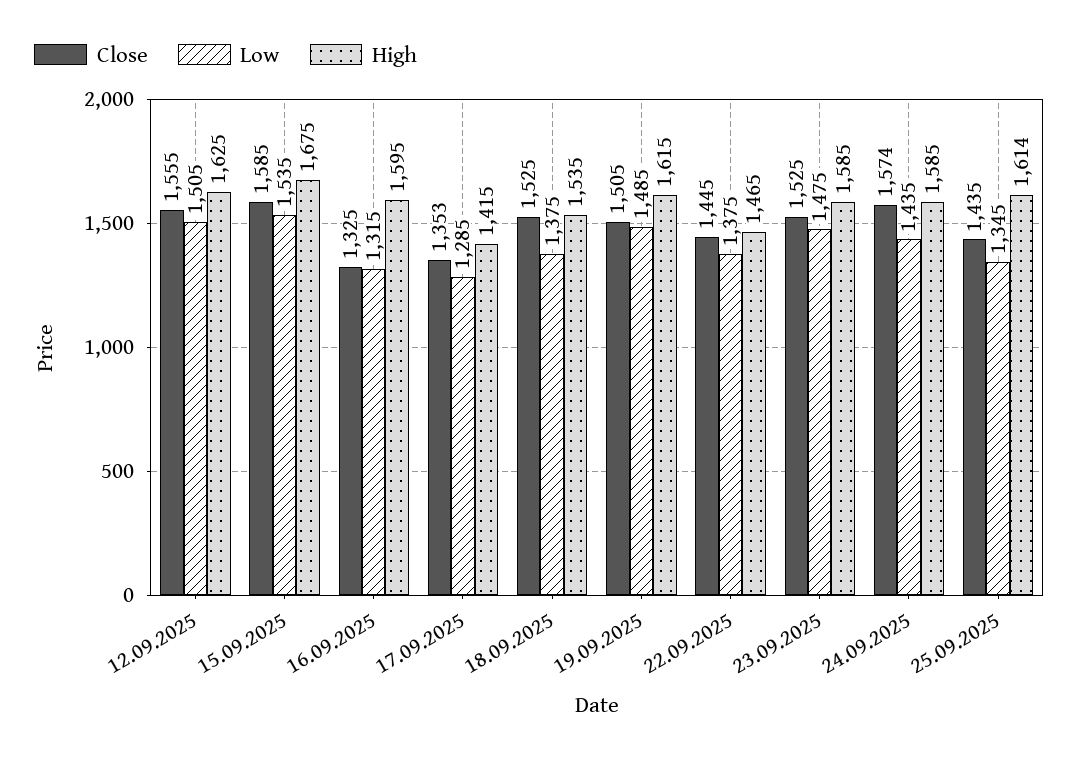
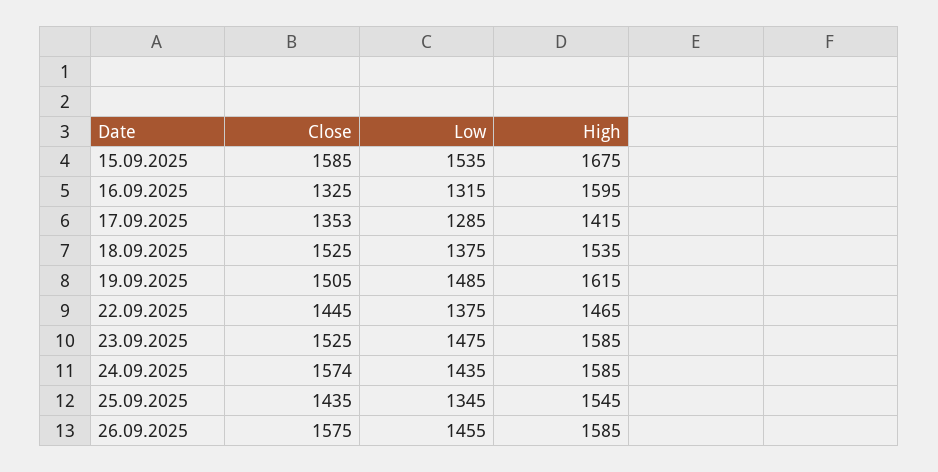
Close, 12.09.2025: 1555 -> none
Low, 12.09.2025: 1505 -> none
High, 12.09.2025: 1625 -> none
High, 25.09.2025: 1614 -> 1545
Close, 26.09.2025: none -> 1575
Low, 26.09.2025: none -> 1455
High, 26.09.2025: none -> 1585

